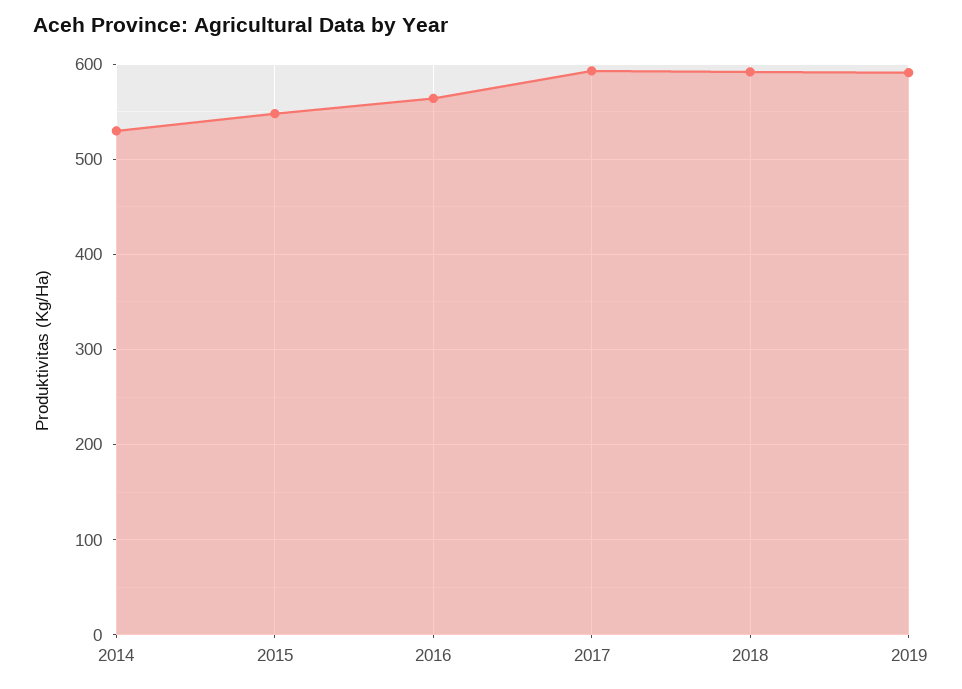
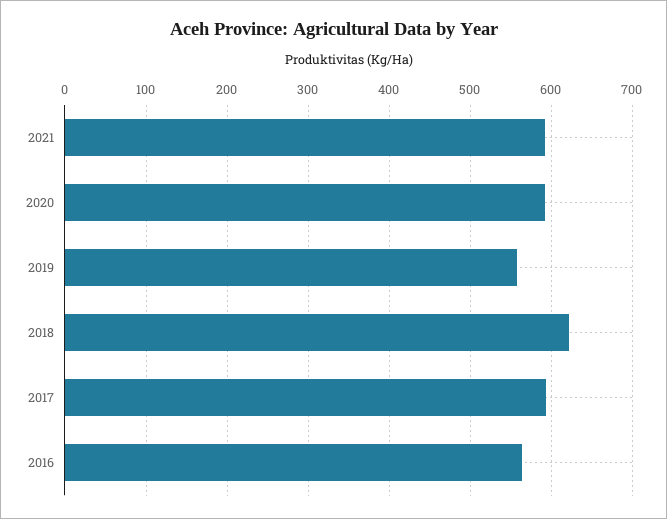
2014: 530 -> none
2015: 550 -> none
2018: 590 -> 620
2019: 590 -> 560
2021: none -> 590
2020: none -> 590

